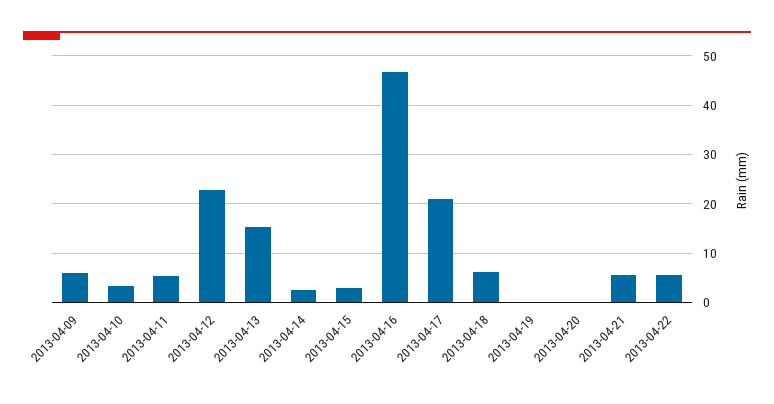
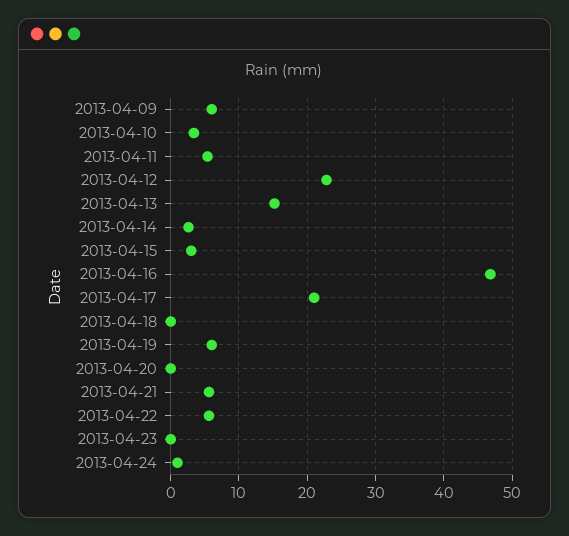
2013-04-18: 6 -> 0
2013-04-19: 0 -> 6
2013-04-23: none -> 0
2013-04-24: none -> 1

